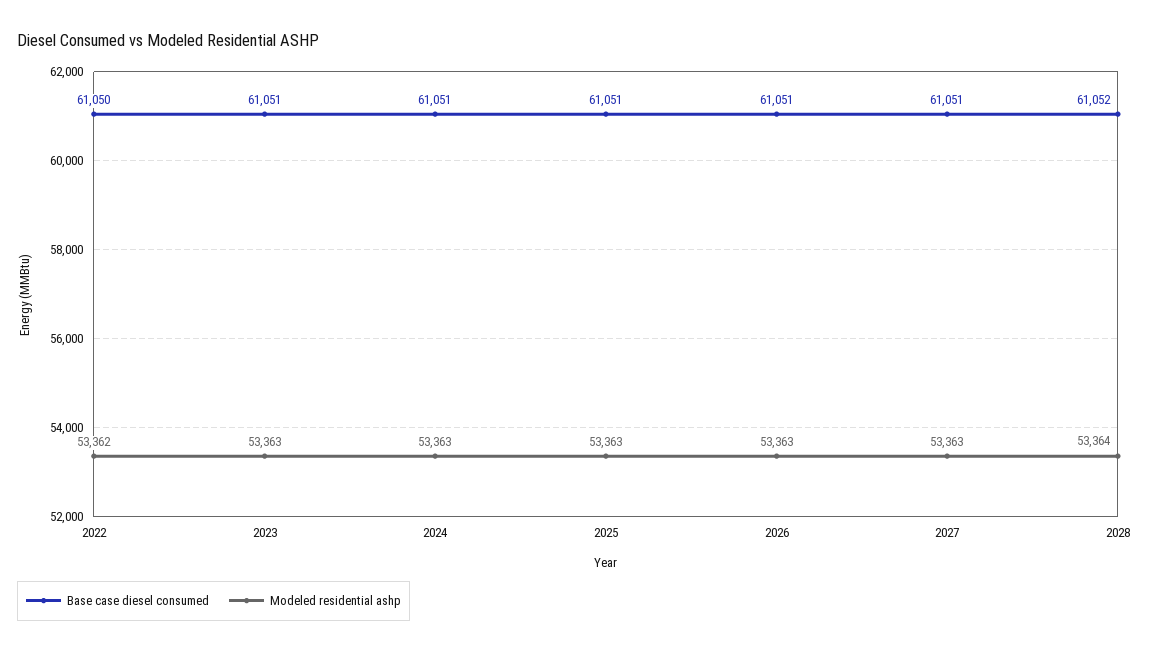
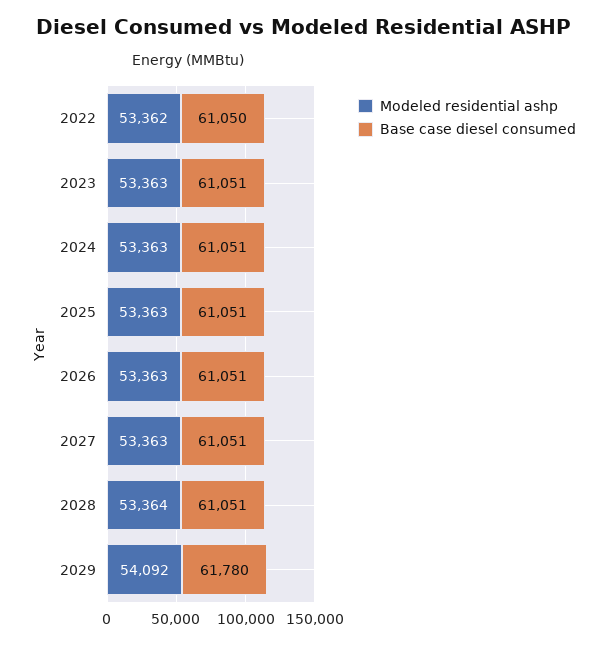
Base case diesel consumed, 2028: 61052 -> 61051
Modeled residential ashp, 2029: none -> 54092
Base case diesel consumed, 2029: none -> 61780

